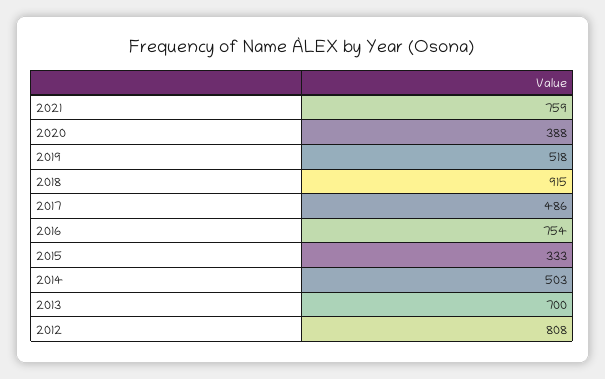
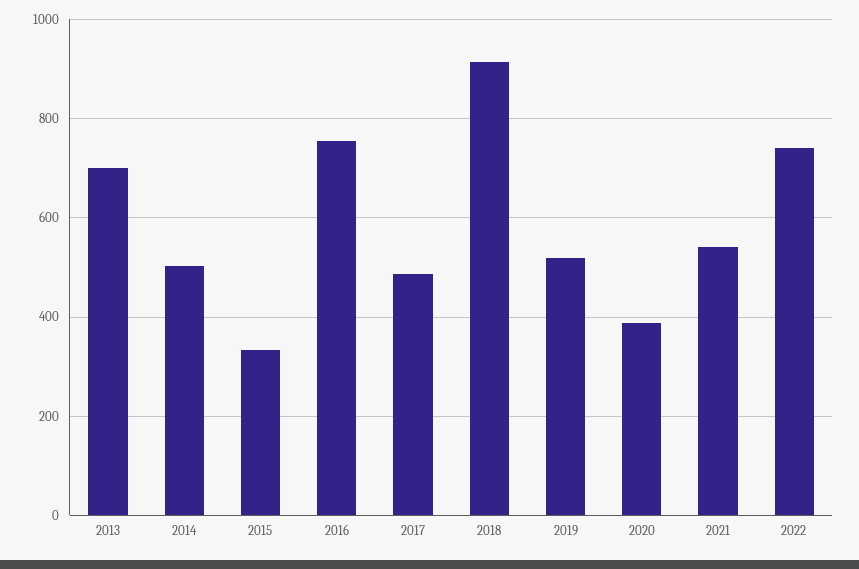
2021: 759 -> 540
2012: 808 -> none
2022: none -> 740

